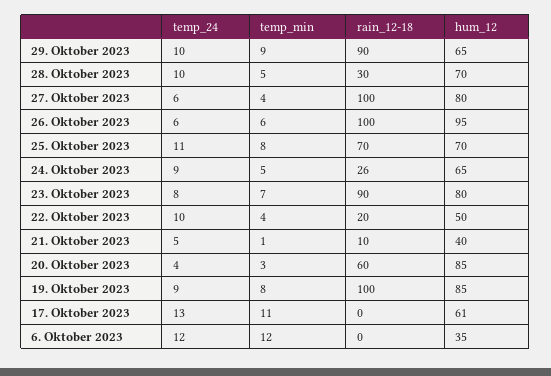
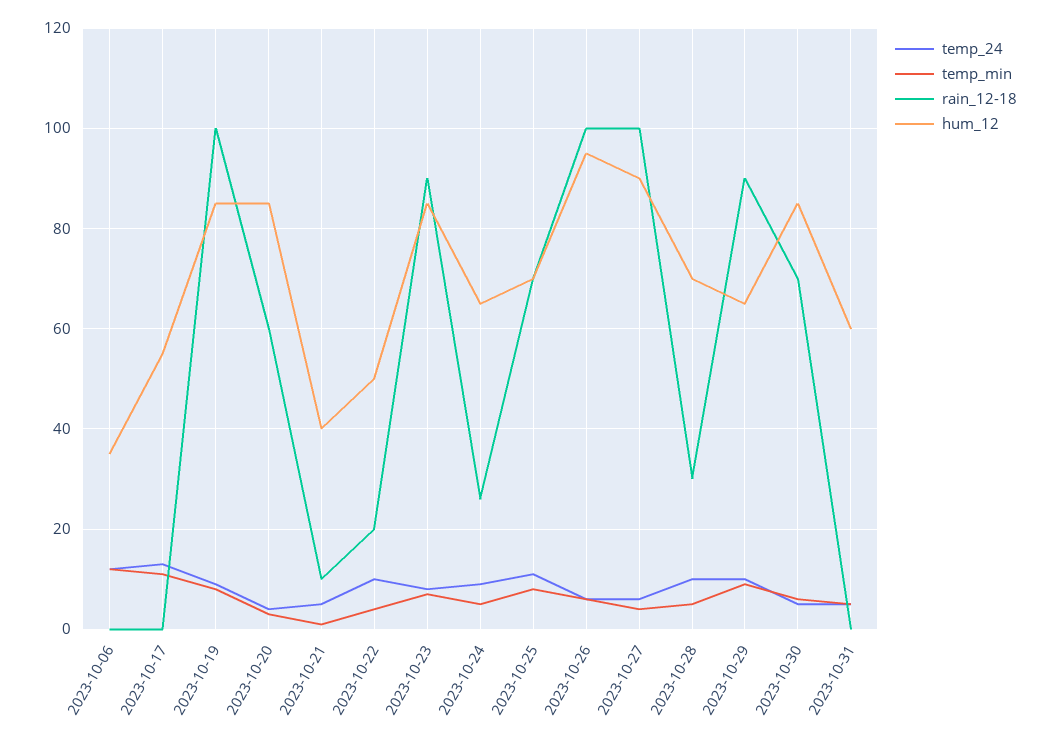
hum_12, 27. Oktober 2023: 80 -> 90
hum_12, 23. Oktober 2023: 80 -> 85
hum_12, 17. Oktober 2023: 61 -> 55
temp_24, 2023-10-30: none -> 5
temp_min, 2023-10-30: none -> 5
rain_12-18, 2023-10-30: none -> 70
hum_12, 2023-10-30: none -> 85
temp_24, 2023-10-31: none -> 5
temp_min, 2023-10-31: none -> 5
rain_12-18, 2023-10-31: none -> 0
hum_12, 2023-10-31: none -> 60

